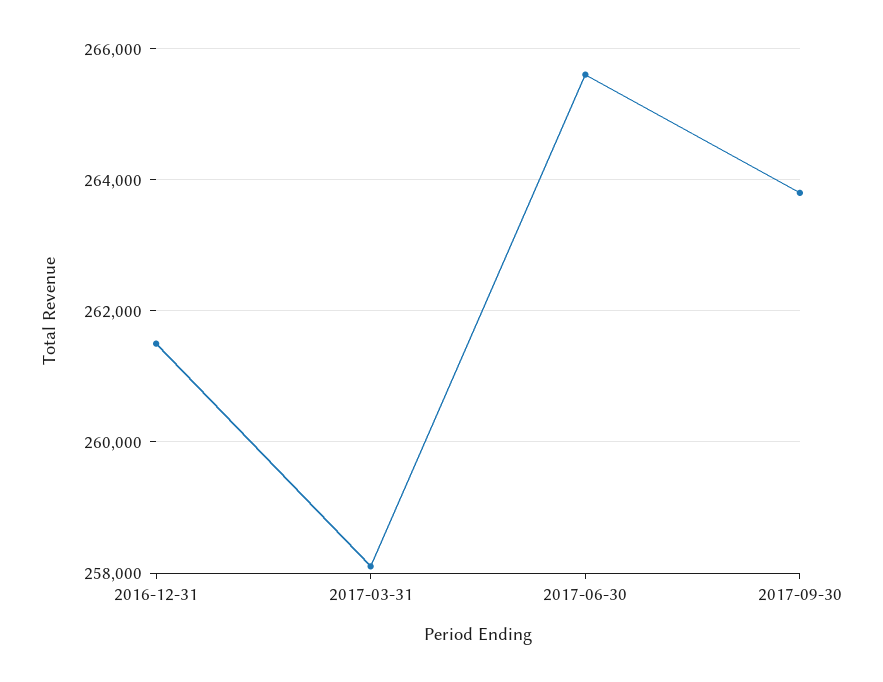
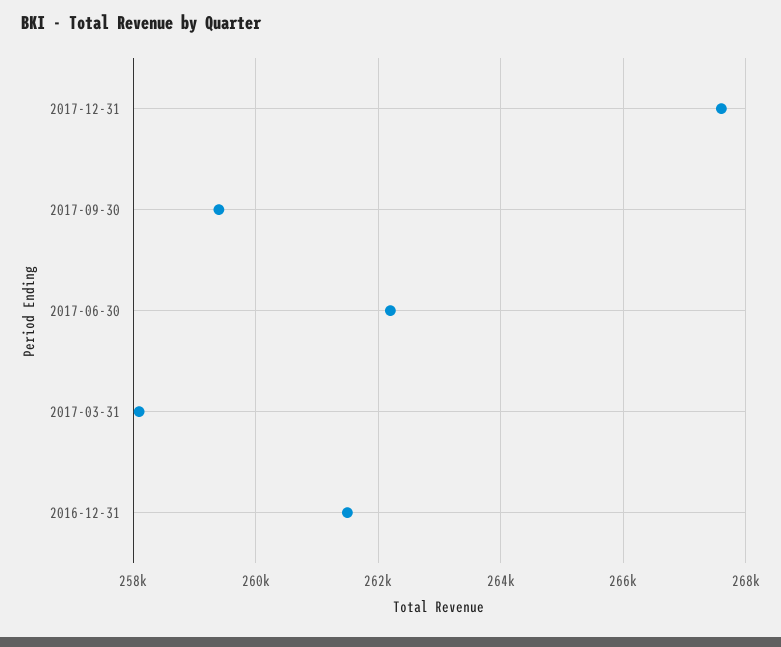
2017-06-30: 265600 -> 262200
2017-09-30: 263800 -> 259400
2017-12-31: none -> 267600

